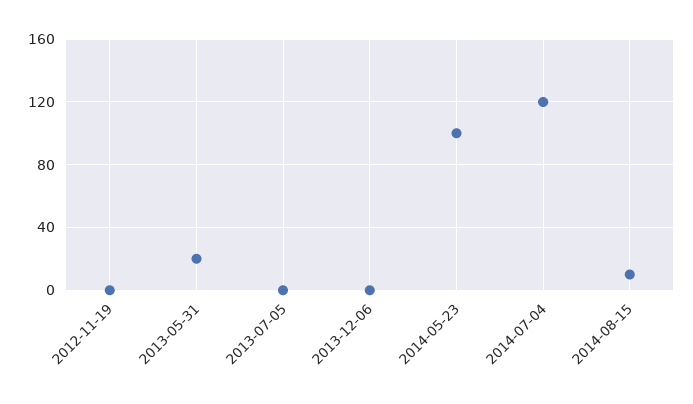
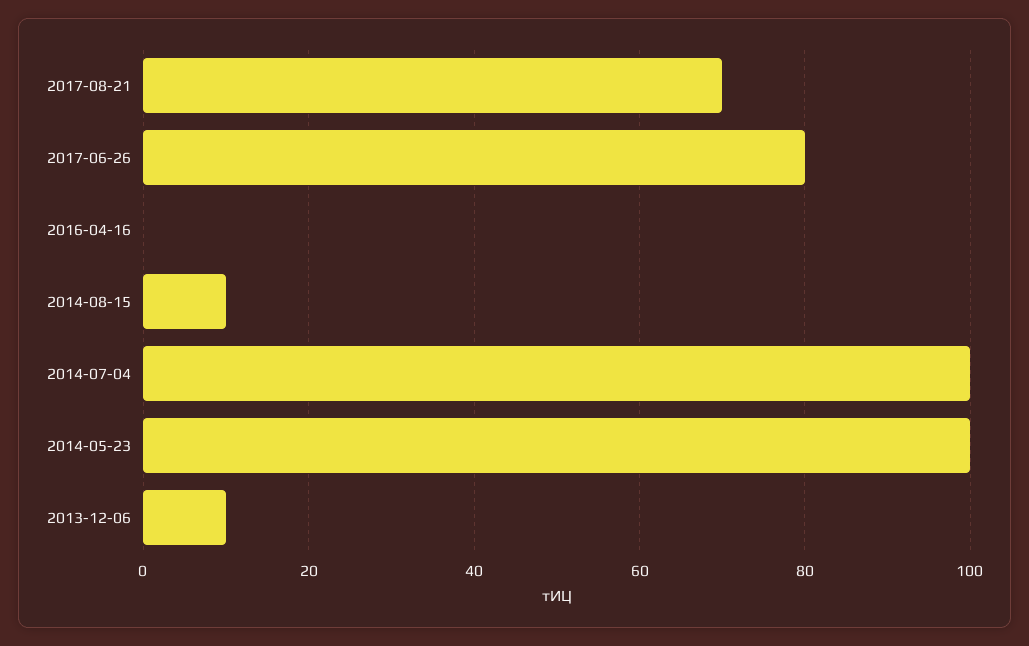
2012-11-19: 0 -> none
2013-05-31: 20 -> none
2013-07-05: 0 -> none
2013-12-06: 0 -> 10
2014-07-04: 120 -> 100
2017-08-21: none -> 70
2017-06-26: none -> 80
2016-04-16: none -> 0

